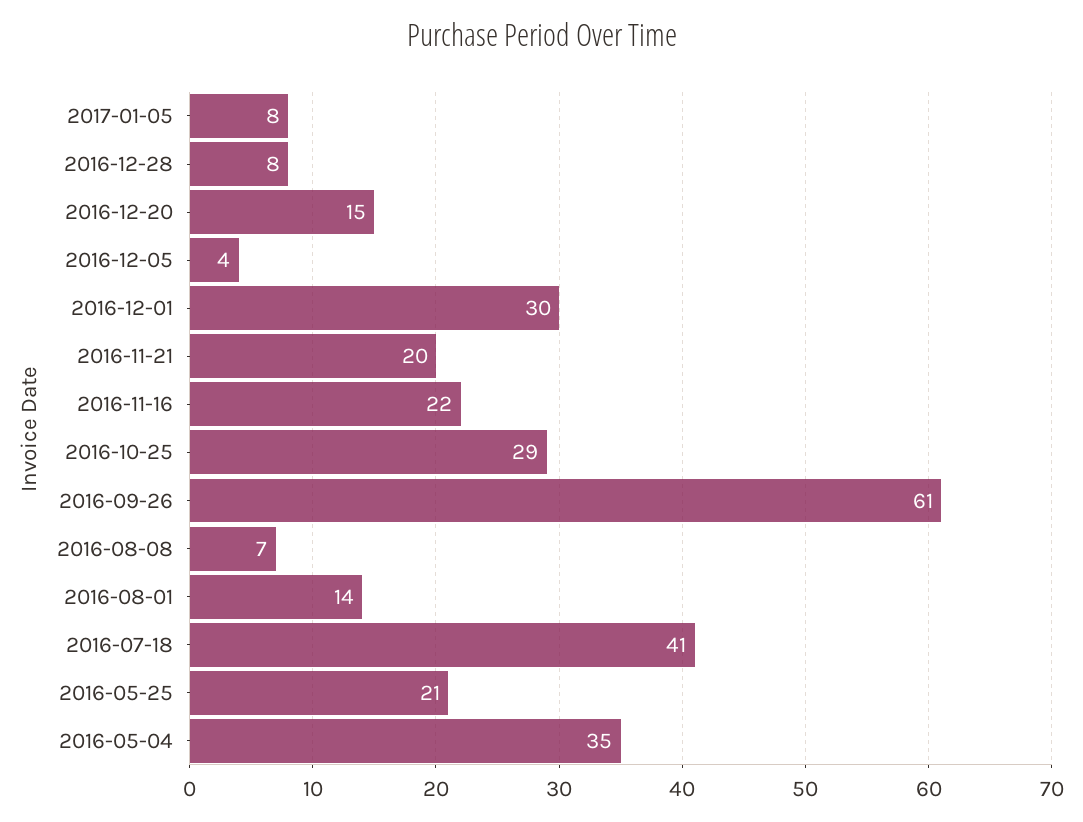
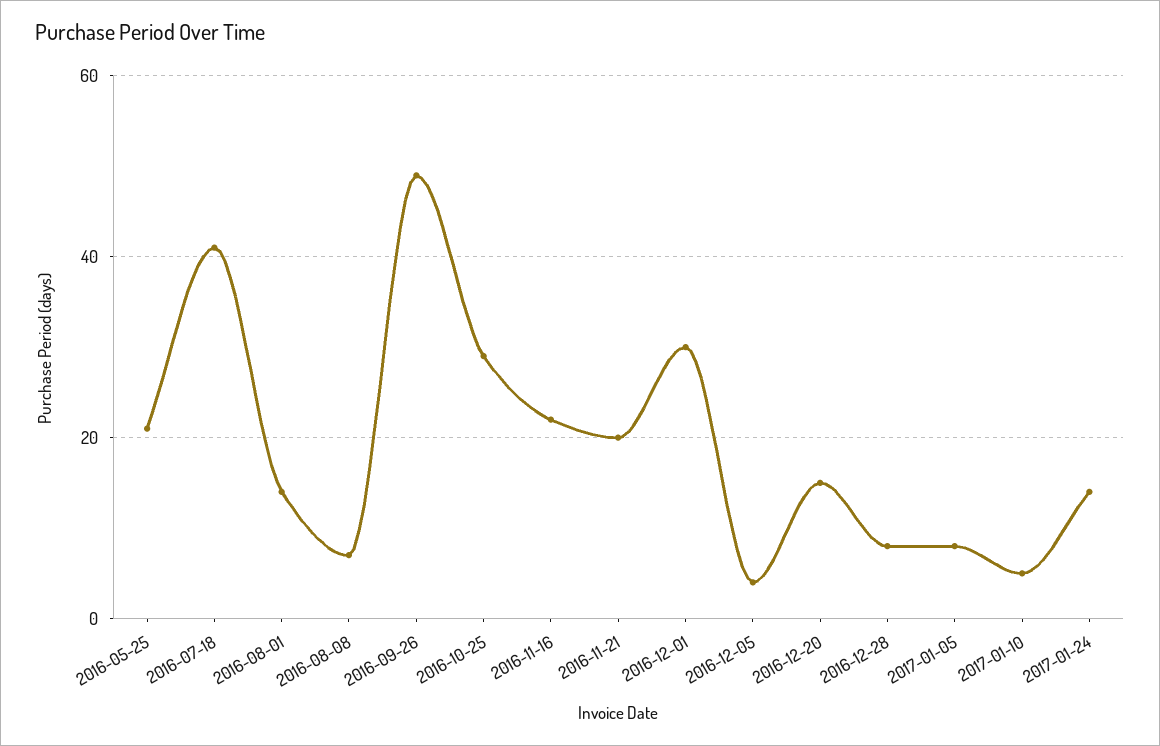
2016-09-26: 61 -> 50
2016-05-04: 35 -> none
2017-01-10: none -> 5
2017-01-24: none -> 15

